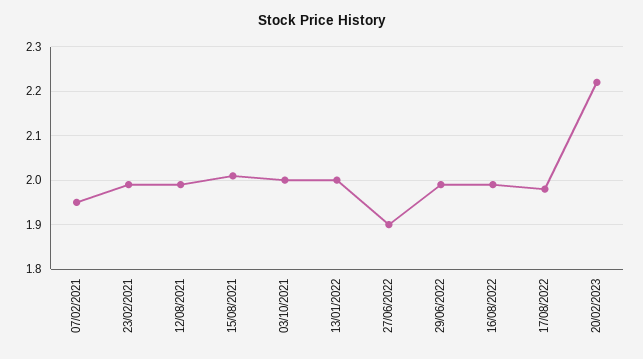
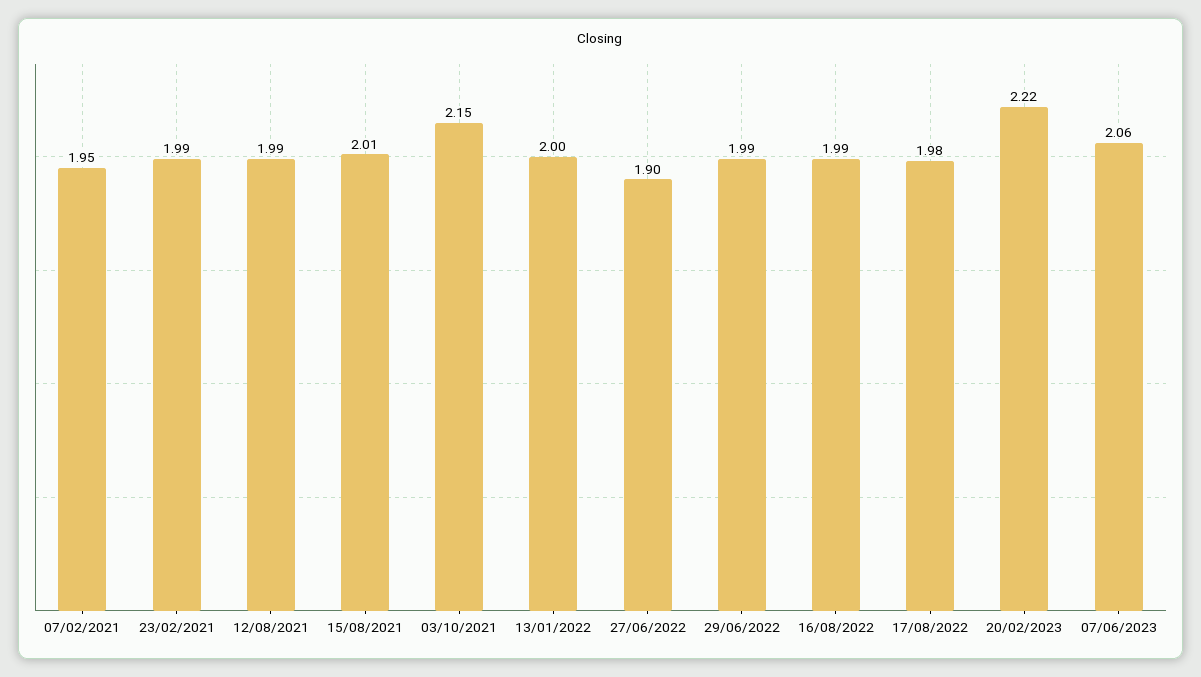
03/10/2021: 2 -> 2.15
07/06/2023: none -> 2.06

